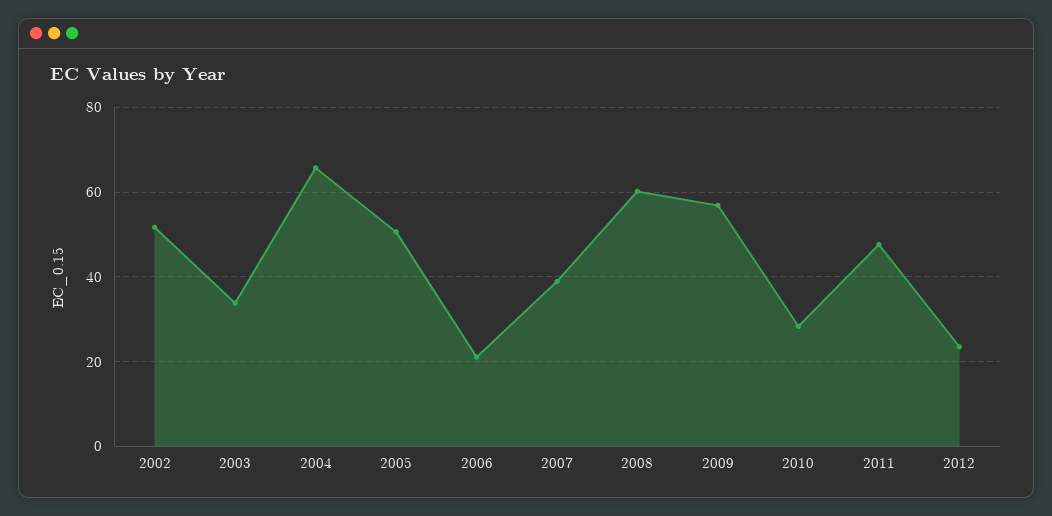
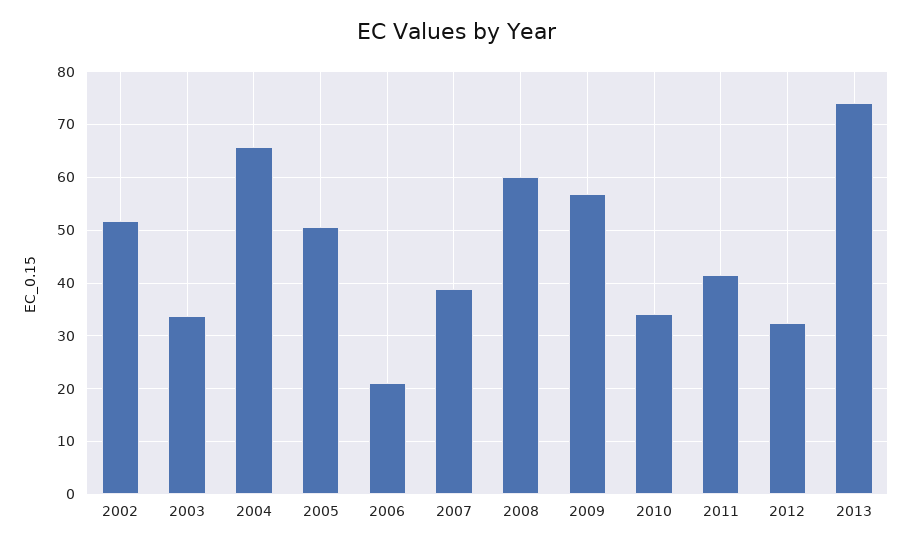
2010: 28 -> 34
2011: 48 -> 42
2012: 24 -> 32
2013: none -> 74

